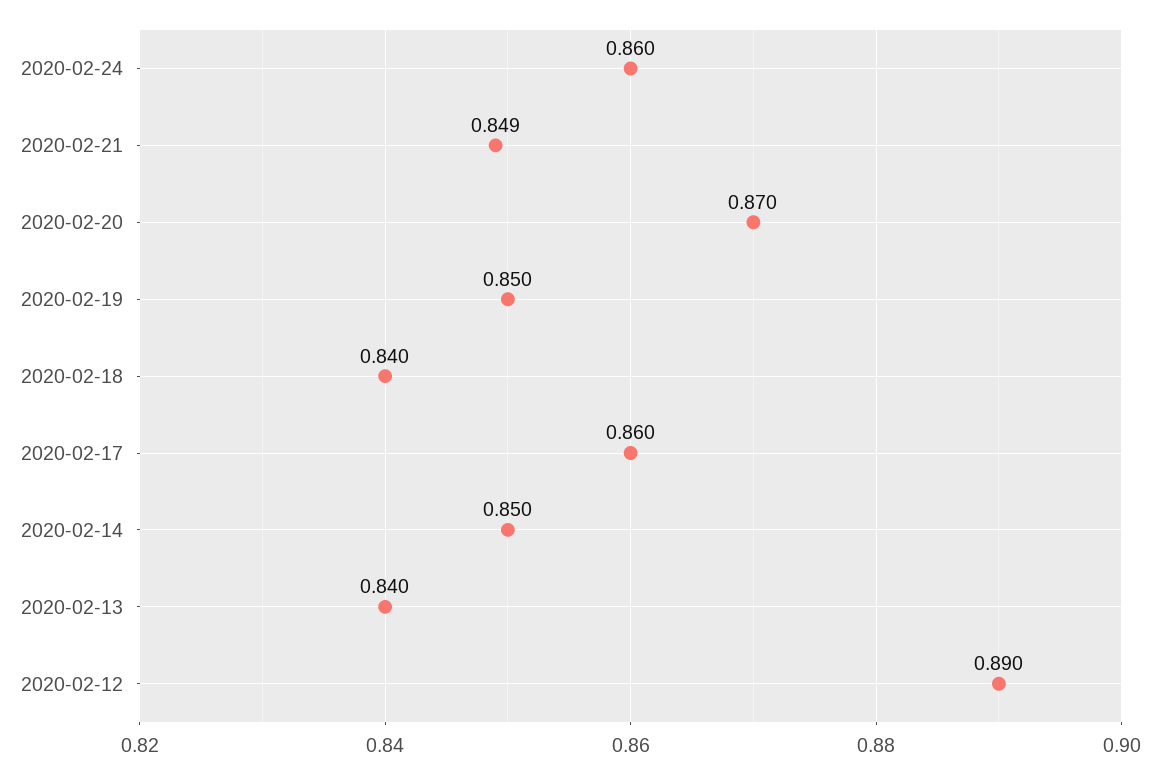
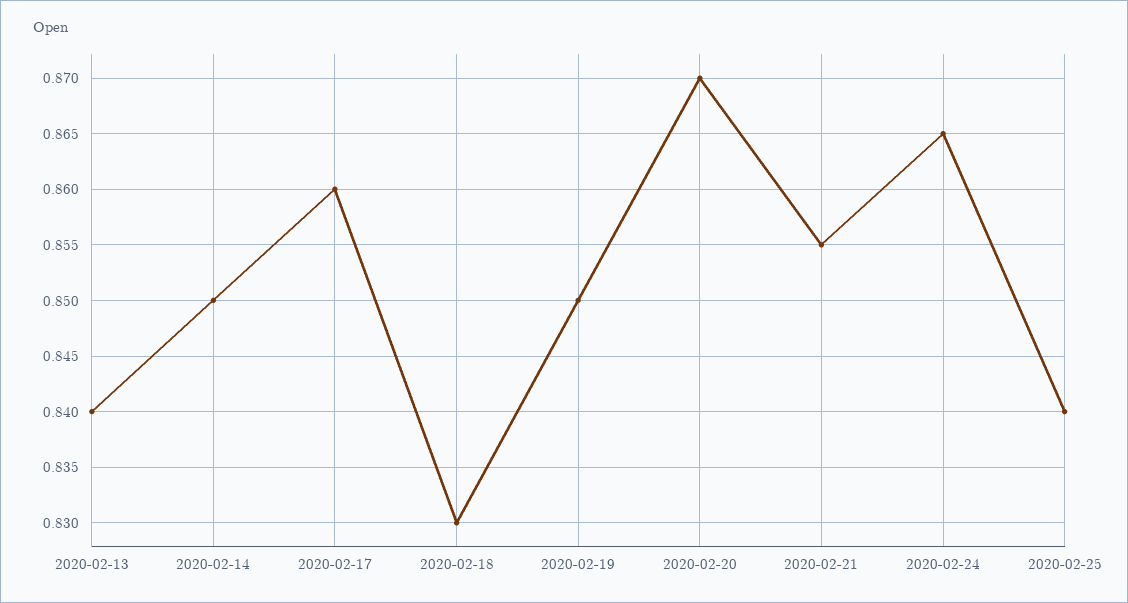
2020-02-24: 0.86 -> 0.865
2020-02-21: 0.849 -> 0.855
2020-02-18: 0.84 -> 0.83
2020-02-12: 0.89 -> none
2020-02-25: none -> 0.84

